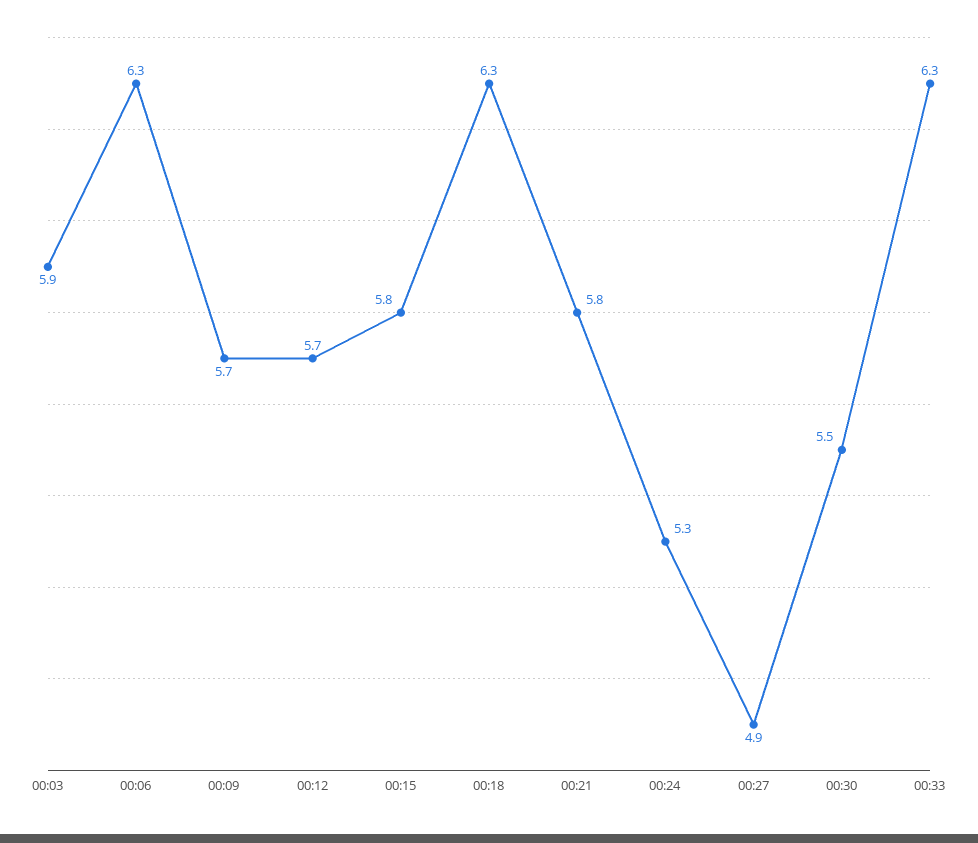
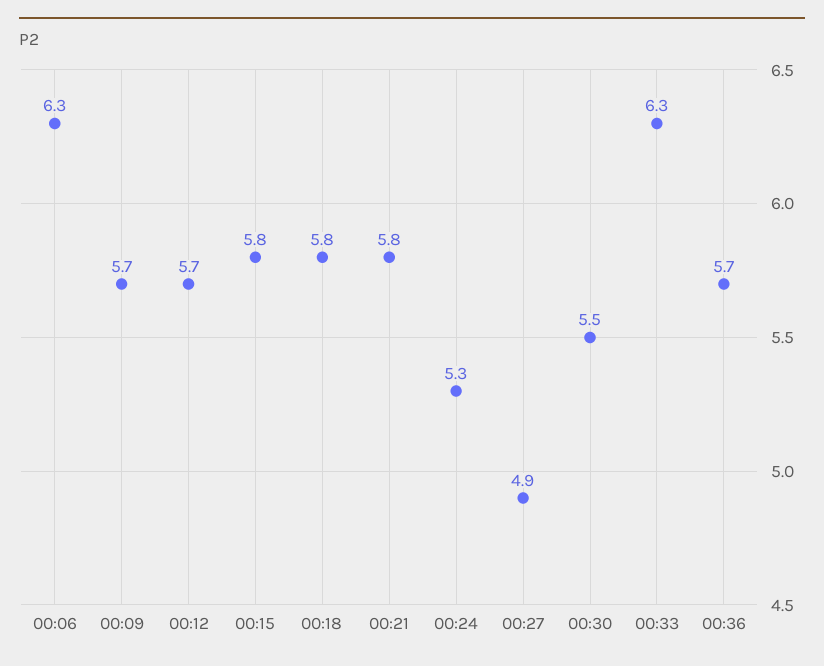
00:03: 5.9 -> none
00:18: 6.3 -> 5.8
00:36: none -> 5.7

